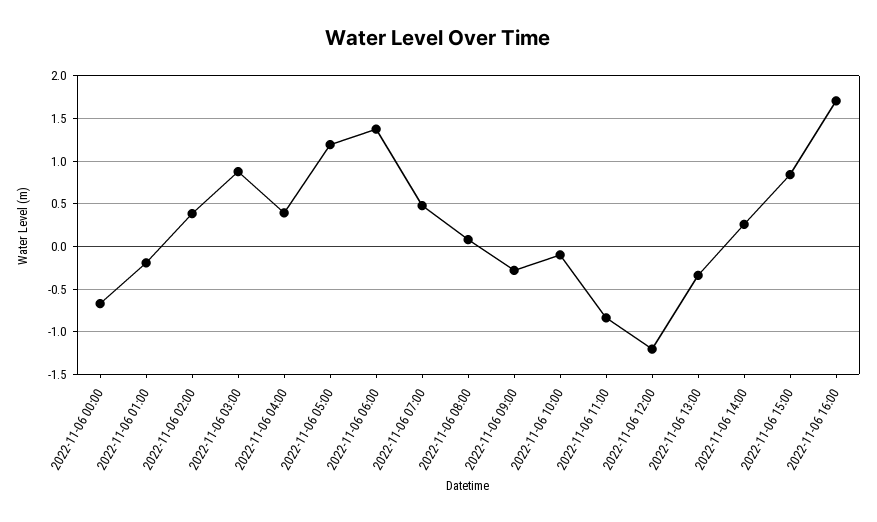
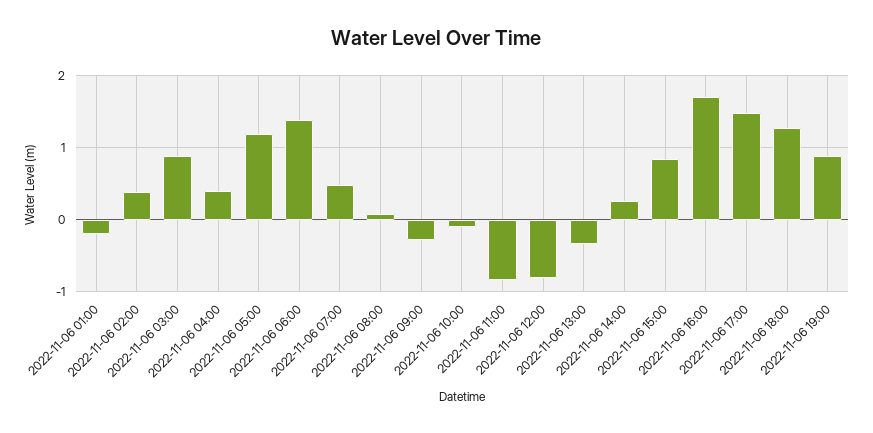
2022-11-06 00:00: -0.7 -> none
2022-11-06 12:00: -1.2 -> -0.8
2022-11-06 17:00: none -> 1.5
2022-11-06 18:00: none -> 1.3
2022-11-06 19:00: none -> 0.9

